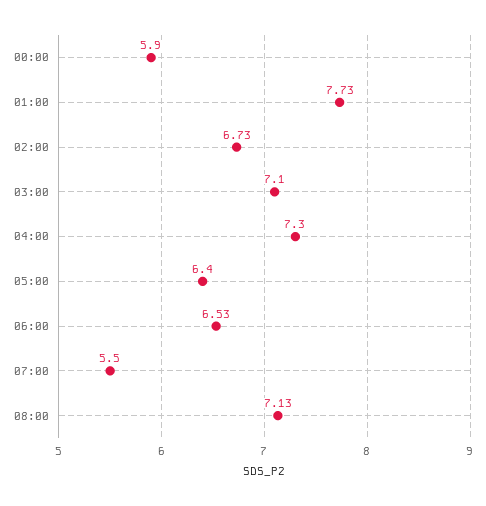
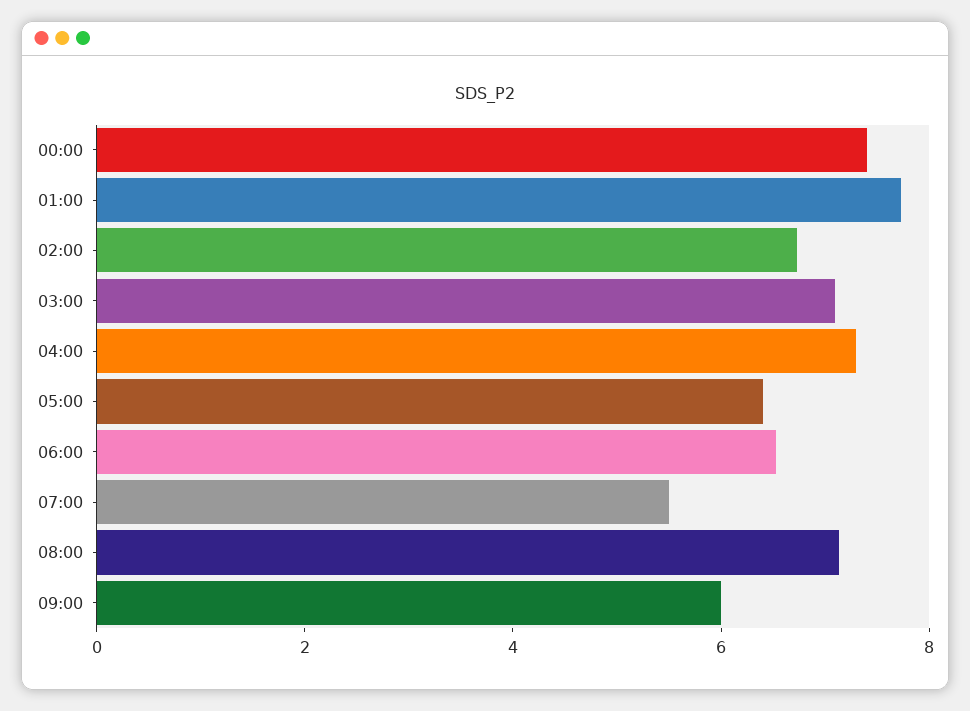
00:00: 5.9 -> 7.5
09:00: none -> 6

